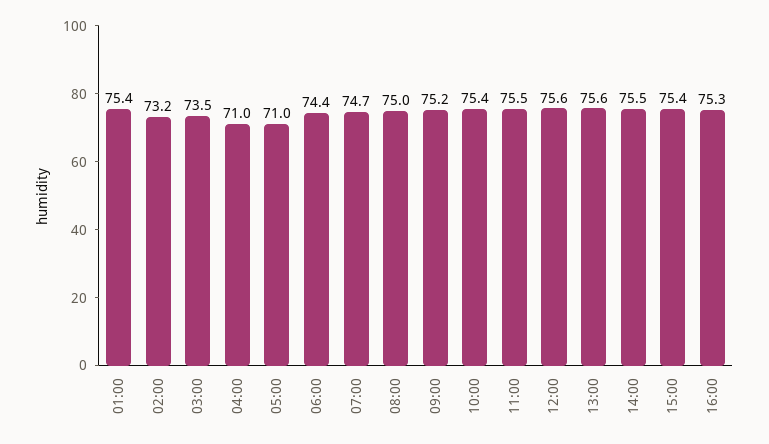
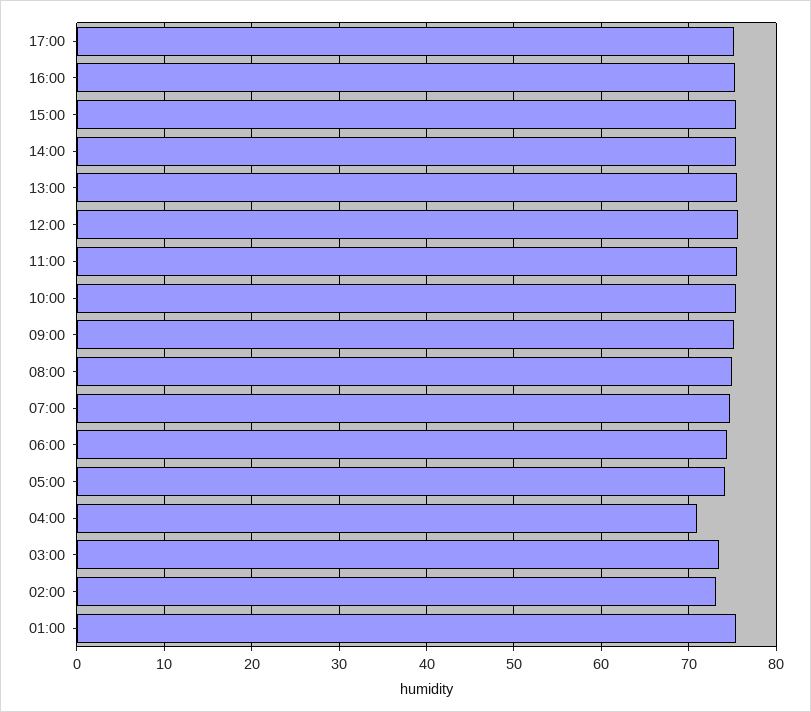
05:00: 71 -> 74
17:00: none -> 75

